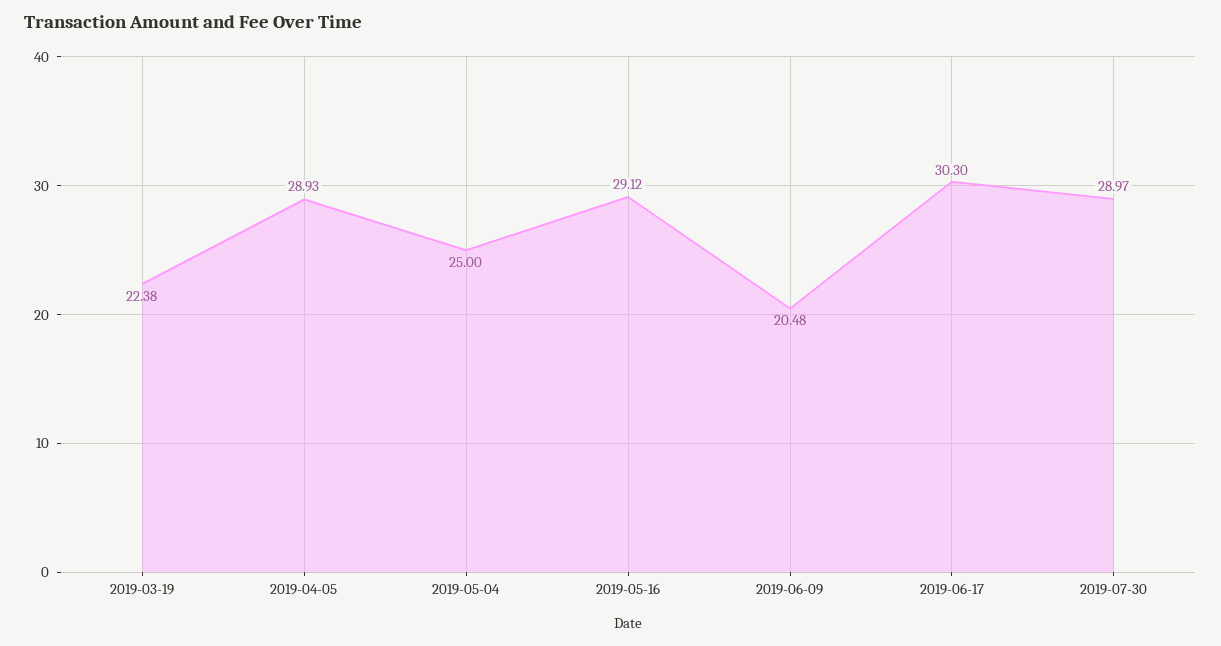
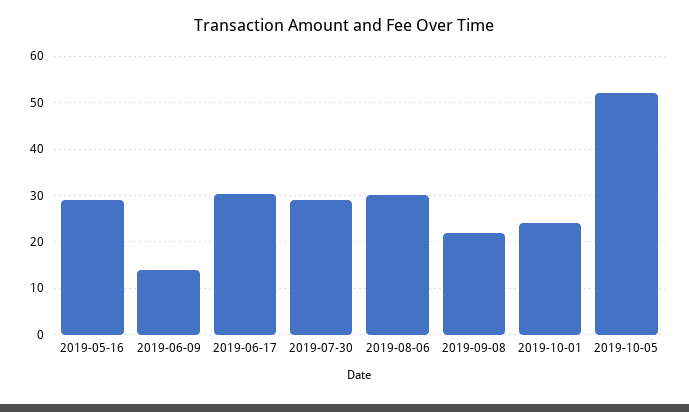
2019-03-19: 22.38 -> none
2019-04-05: 28.93 -> none
2019-05-04: 25 -> none
2019-06-09: 20.48 -> 14
2019-08-06: none -> 30
2019-09-08: none -> 22
2019-10-01: none -> 24
2019-10-05: none -> 52

